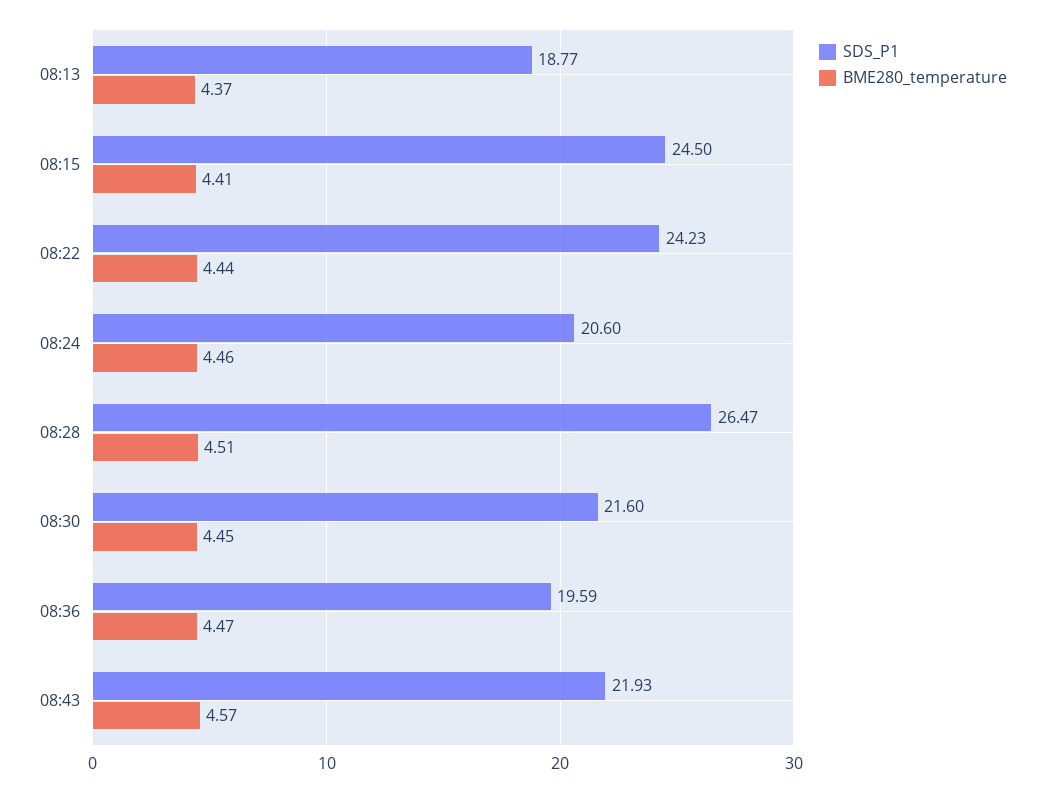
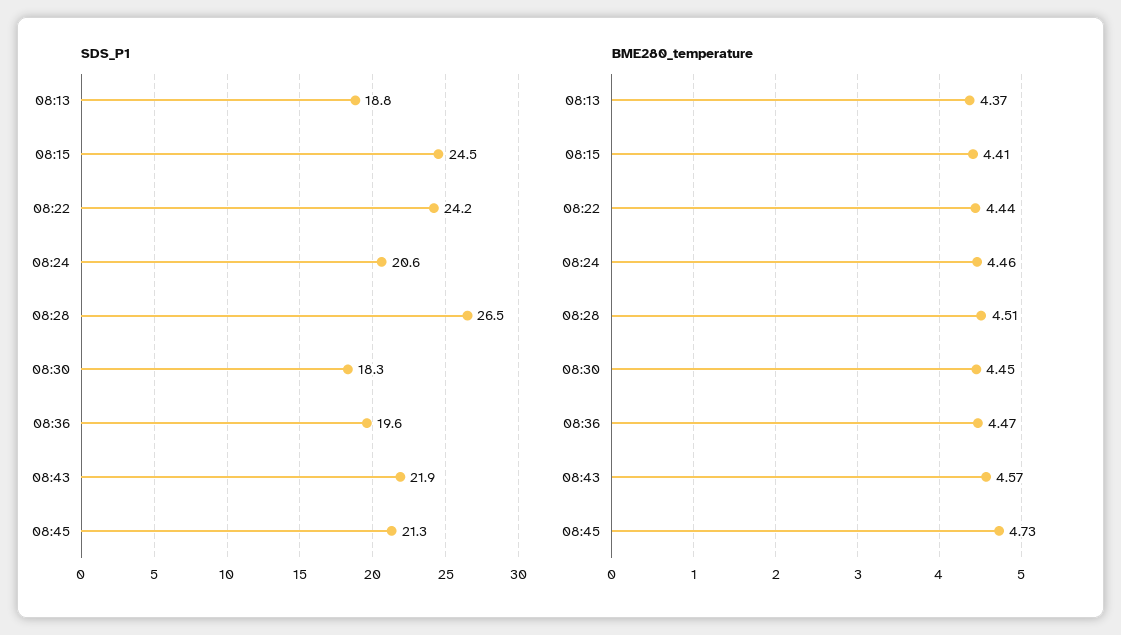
SDS_P1, 08:30: 21.6 -> 18.3
SDS_P1, 08:45: none -> 21.3
BME280_temperature, 08:45: none -> 4.73

